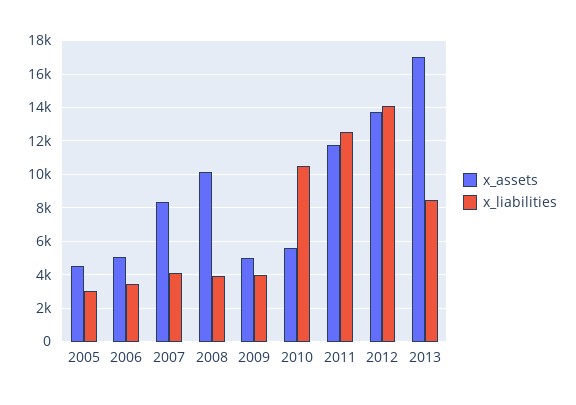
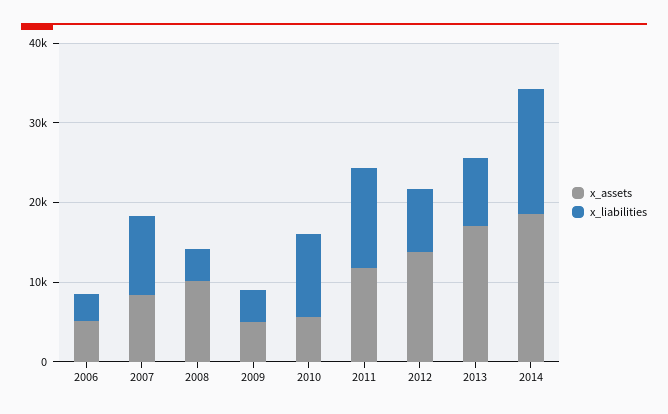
x_assets, 2005: 4500 -> none
x_liabilities, 2005: 3000 -> none
x_liabilities, 2007: 4000 -> 10000
x_liabilities, 2012: 14000 -> 8000
x_assets, 2014: none -> 18000
x_liabilities, 2014: none -> 16000

